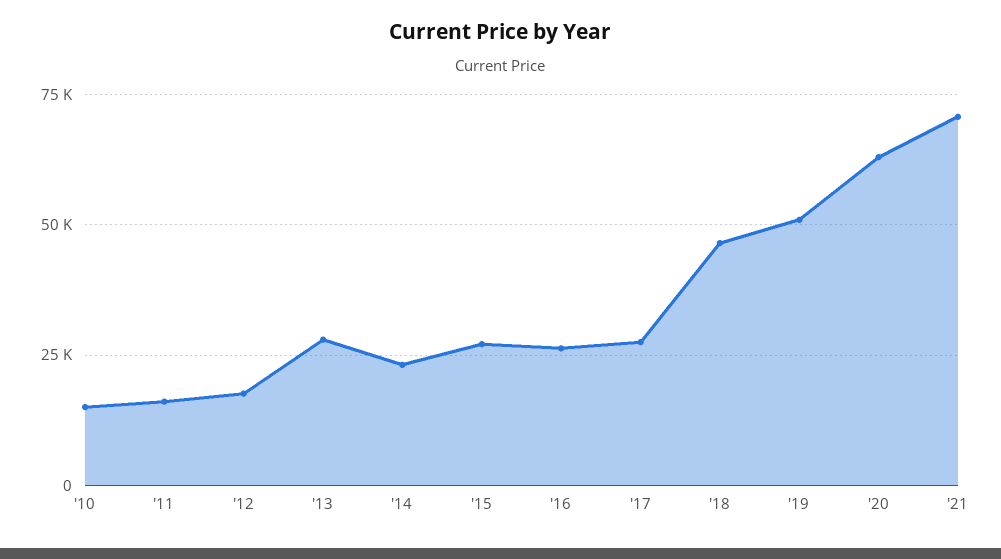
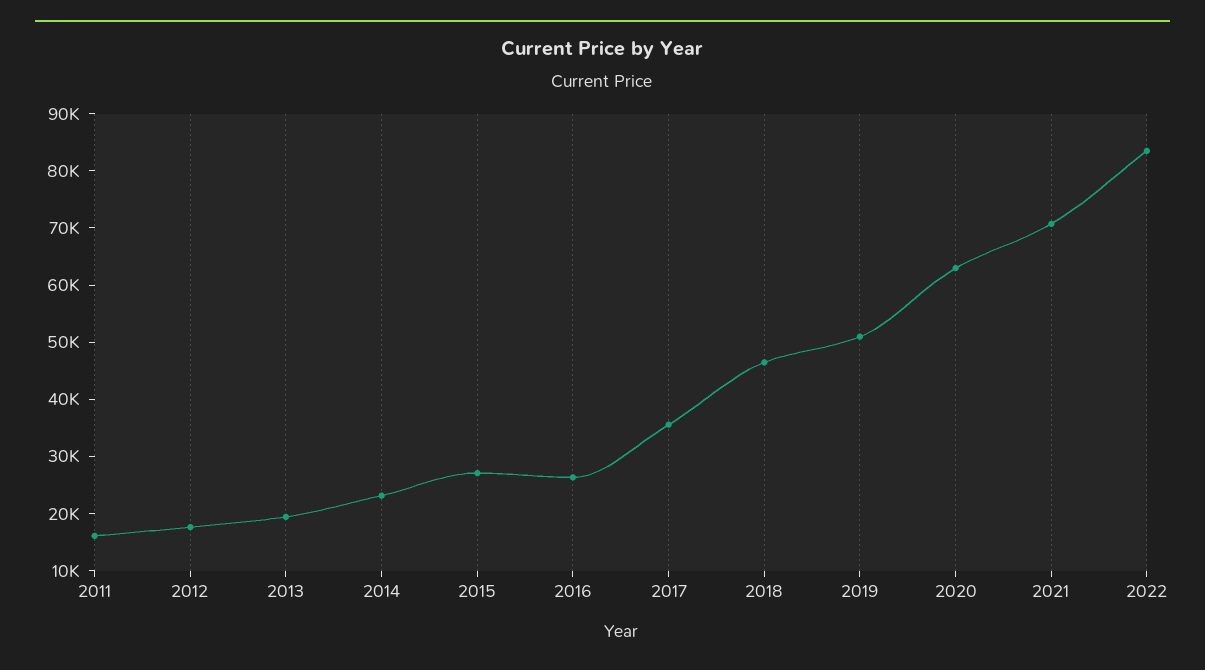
'10: 15000 -> none
'13: 27500 -> 20000
'17: 27500 -> 36000
2022: none -> 84000

